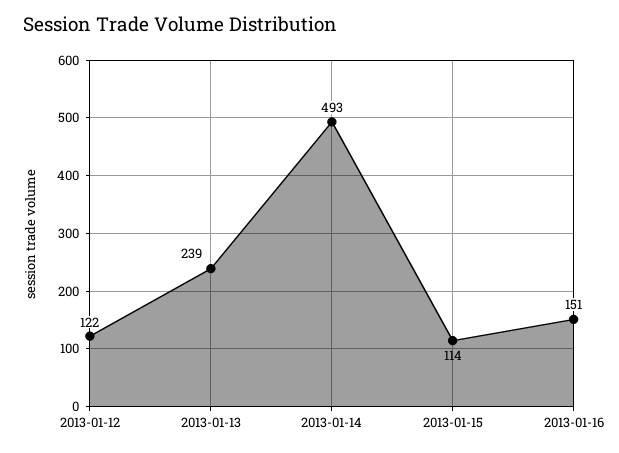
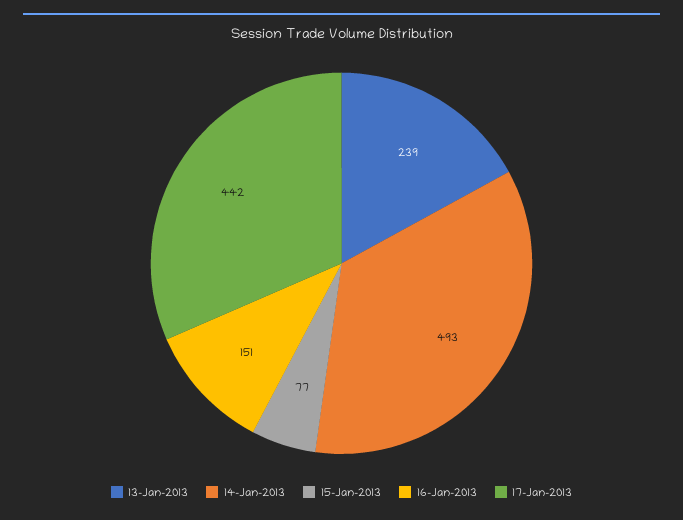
2013-01-12: 122 -> none
2013-01-15: 114 -> 77
17-Jan-2013: none -> 442

